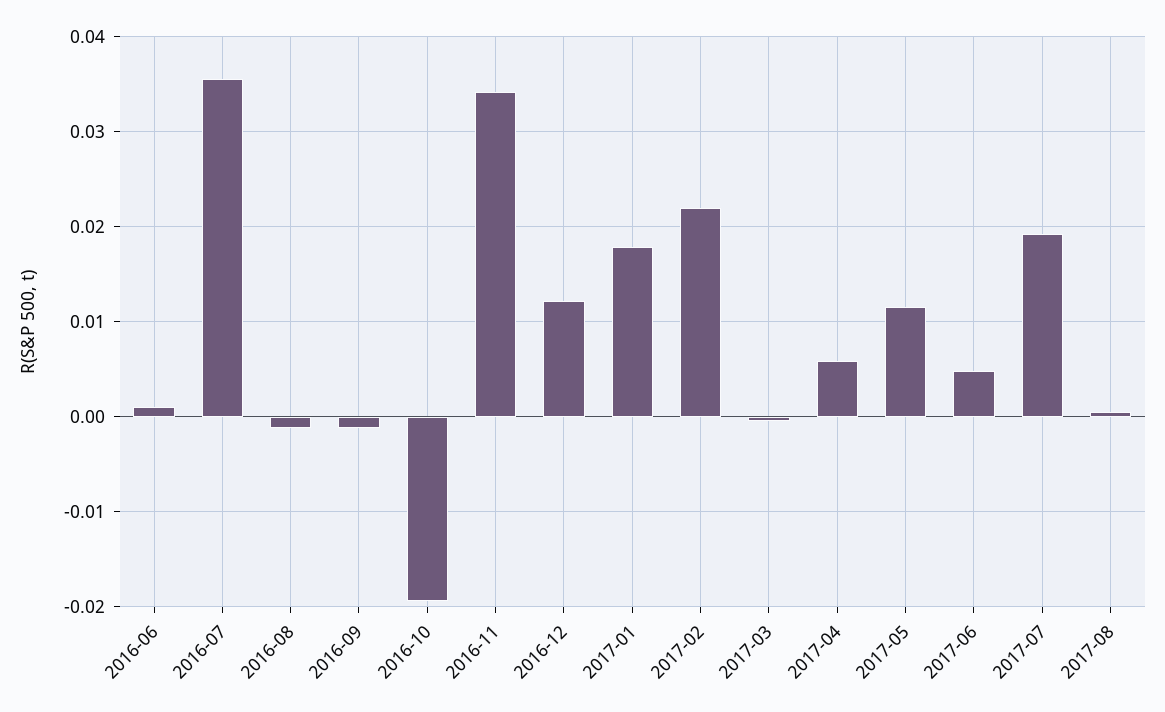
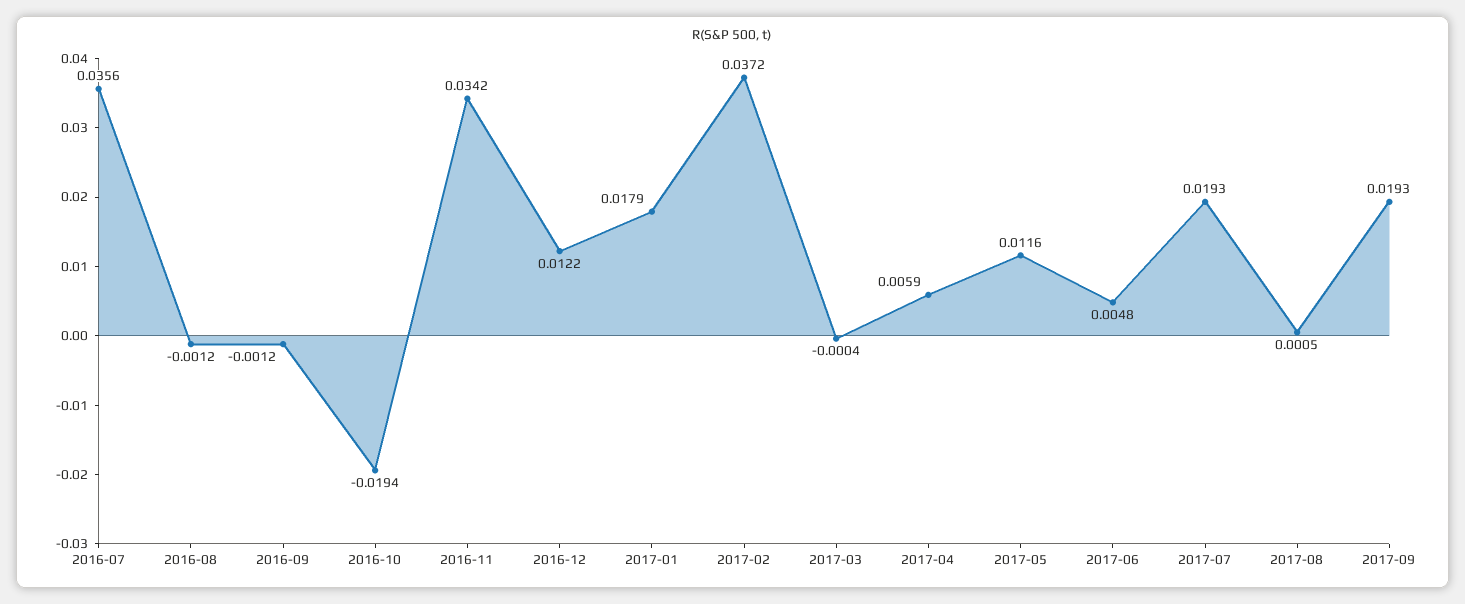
2016-06: 0.001 -> none
2017-02: 0.022 -> 0.0372
2017-09: none -> 0.0193

